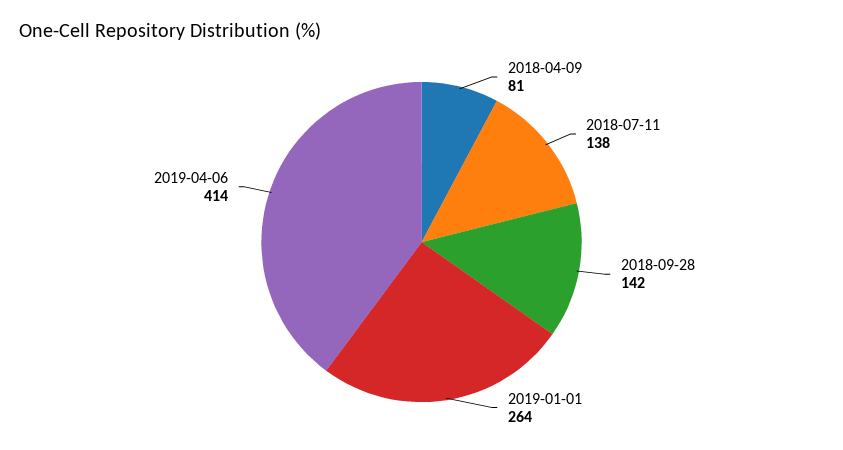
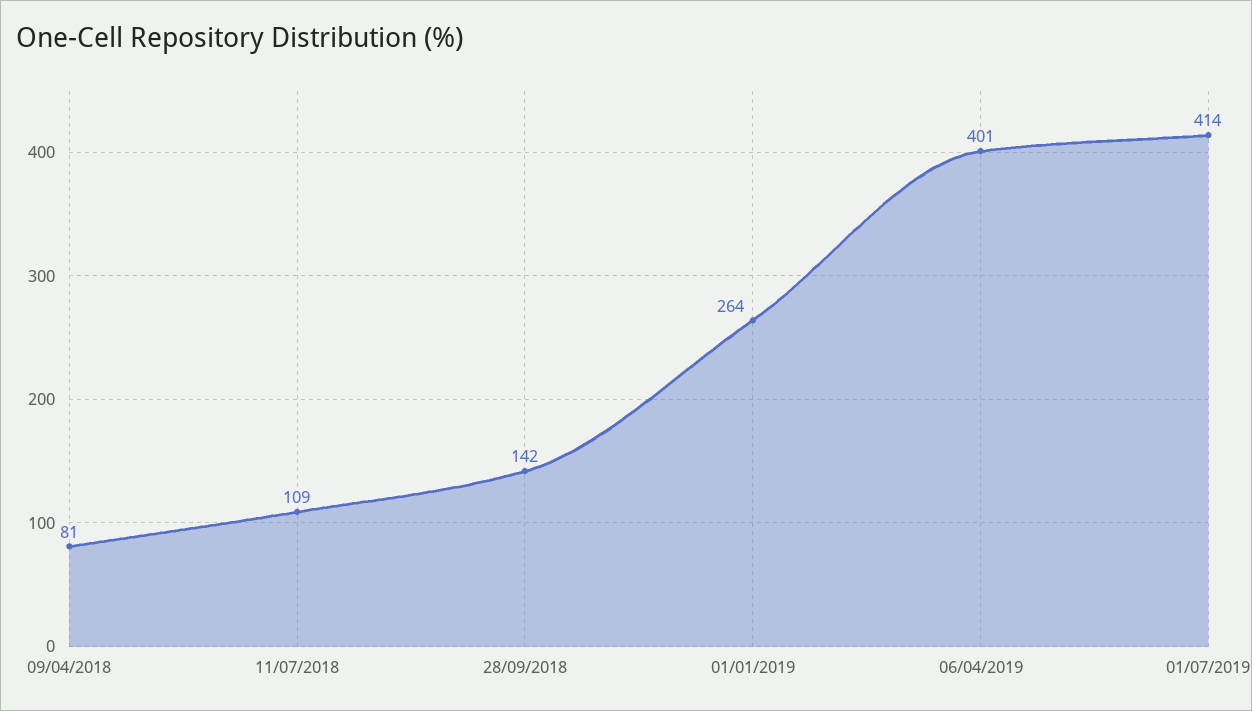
2018-07-11: 138 -> 109
2019-04-06: 414 -> 401
01/07/2019: none -> 414

